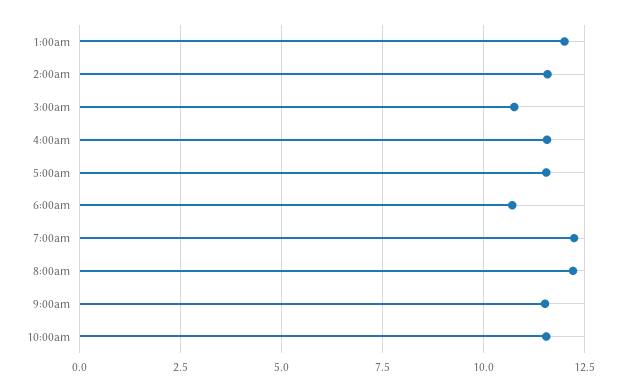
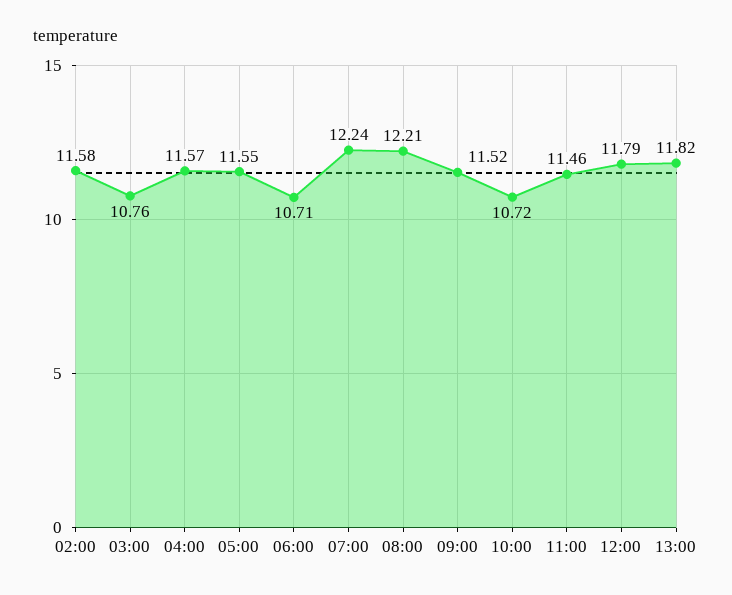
1:00am: 12 -> none
10:00am: 11.5 -> 10.72
11:00: none -> 11.46
12:00: none -> 11.79
13:00: none -> 11.82

